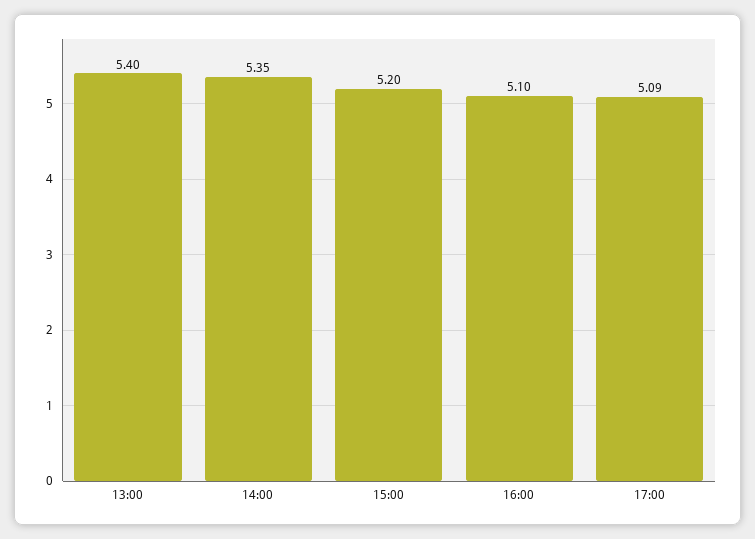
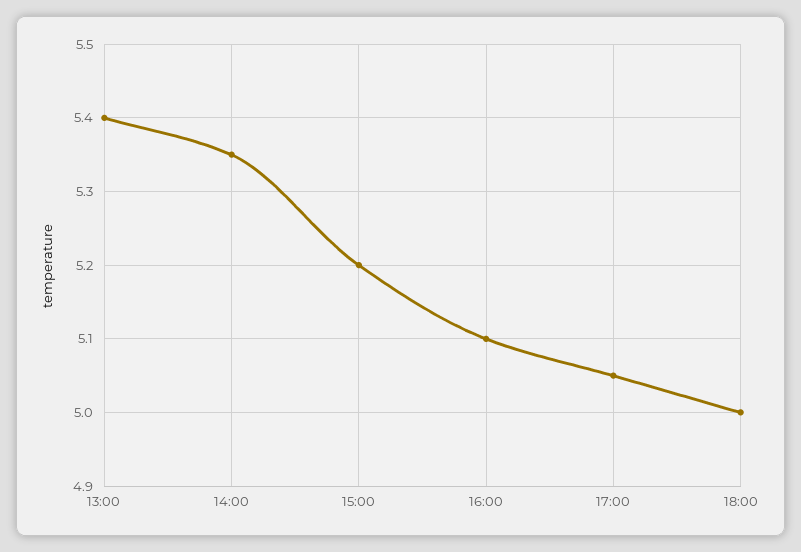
17:00: 5.09 -> 5.05
18:00: none -> 5

